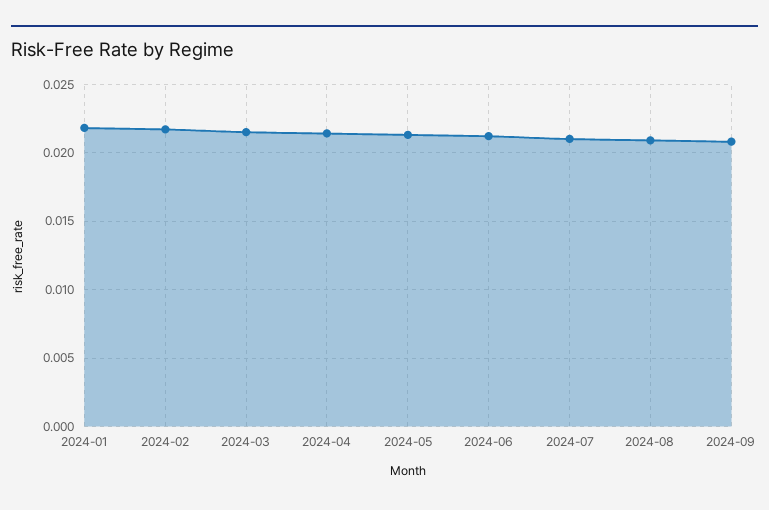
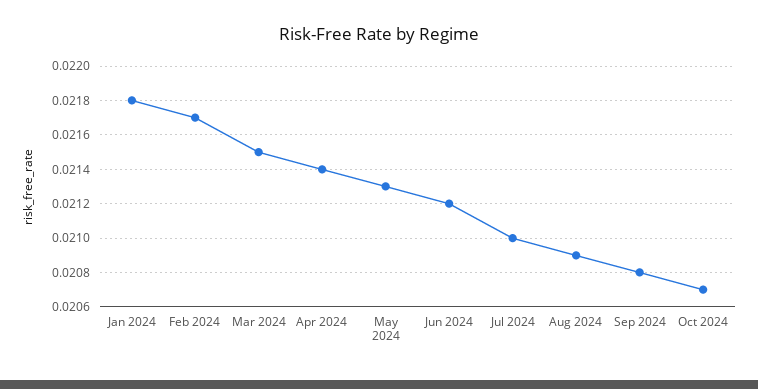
Oct 2024: none -> 0.0207

